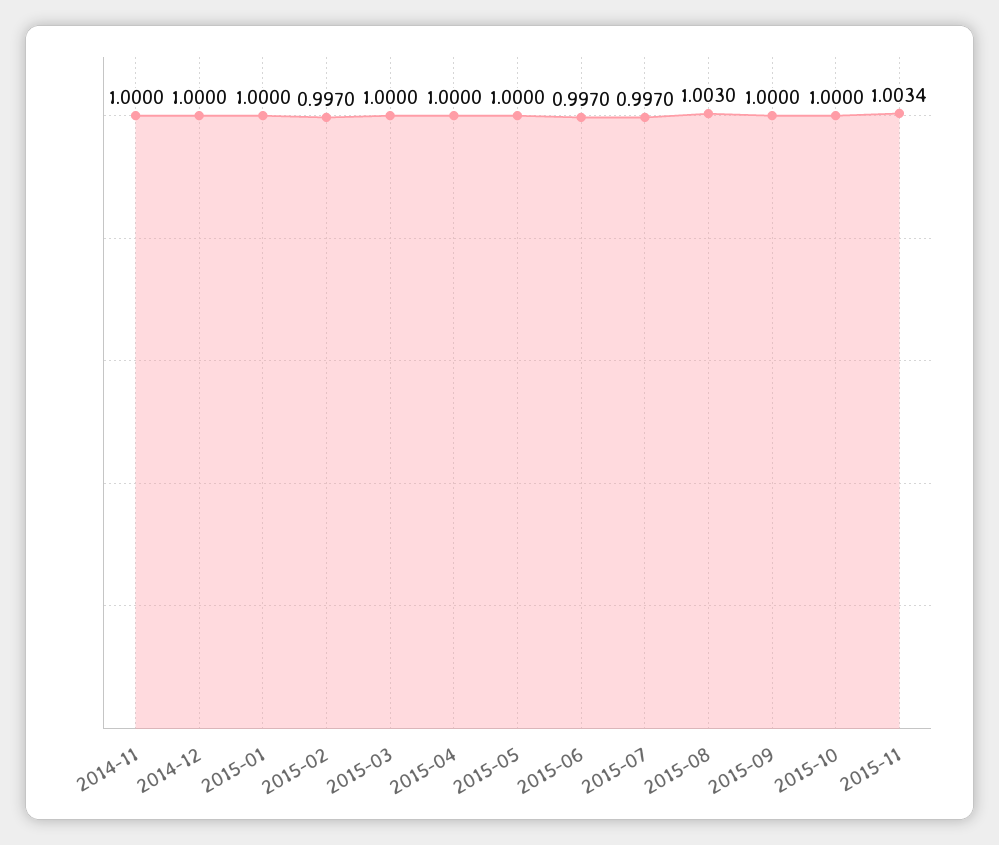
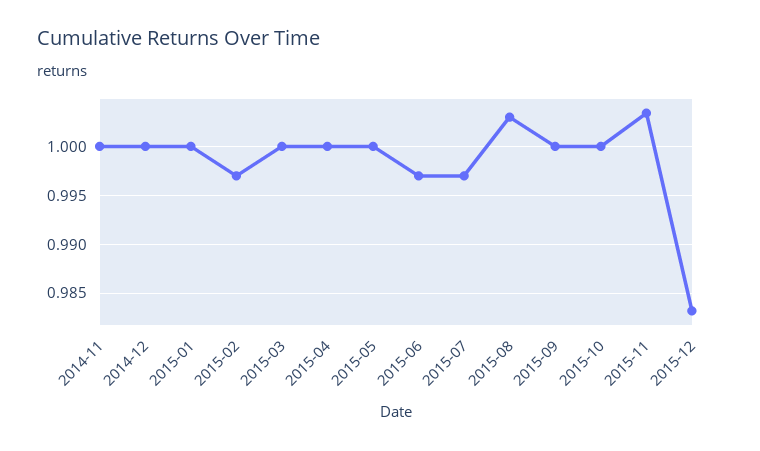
2015-12: none -> 0.983

